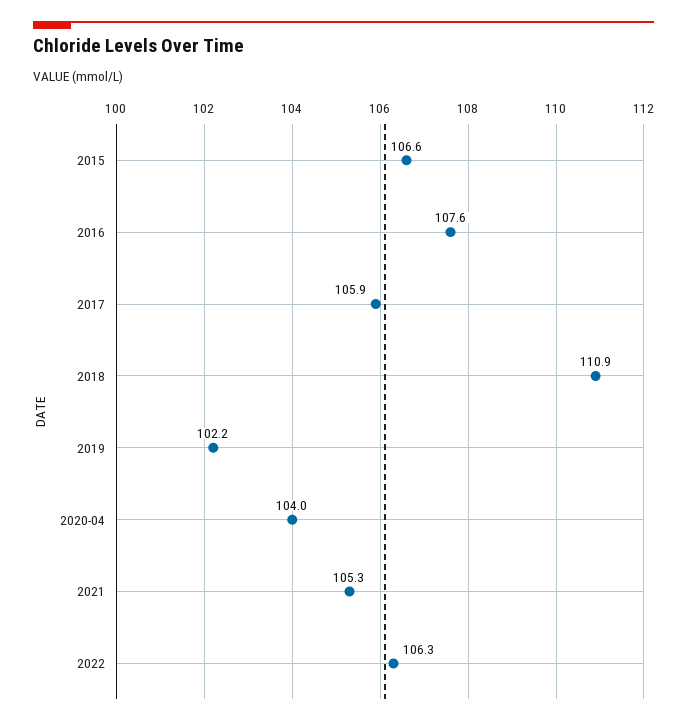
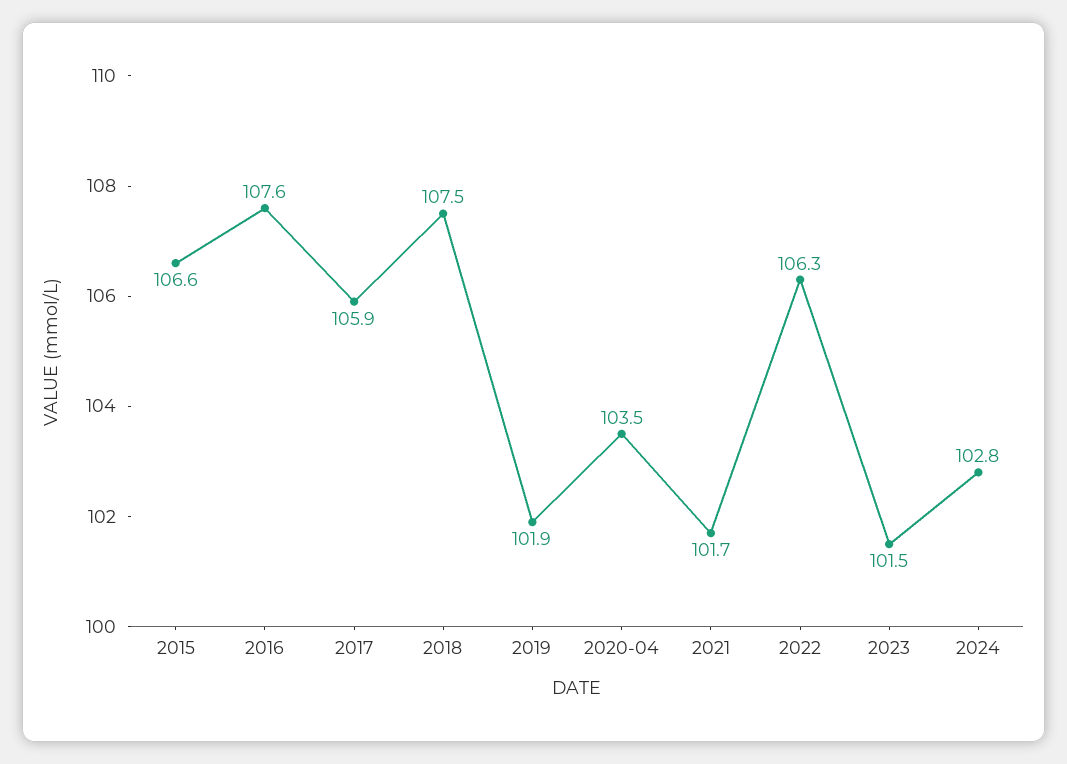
2018: 110.9 -> 107.5
2019: 102.2 -> 101.9
2020-04: 104 -> 103.5
2021: 105.3 -> 101.7
2023: none -> 101.5
2024: none -> 102.8

